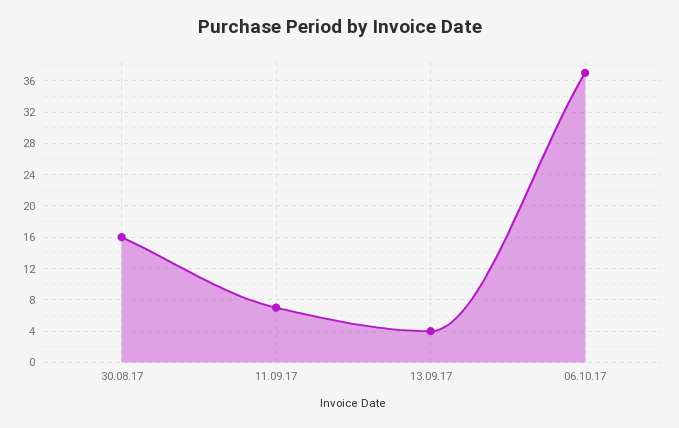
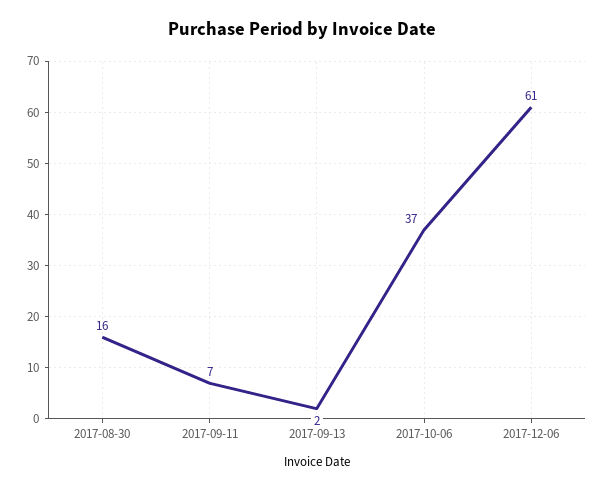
13.09.17: 4 -> 2
2017-12-06: none -> 61

